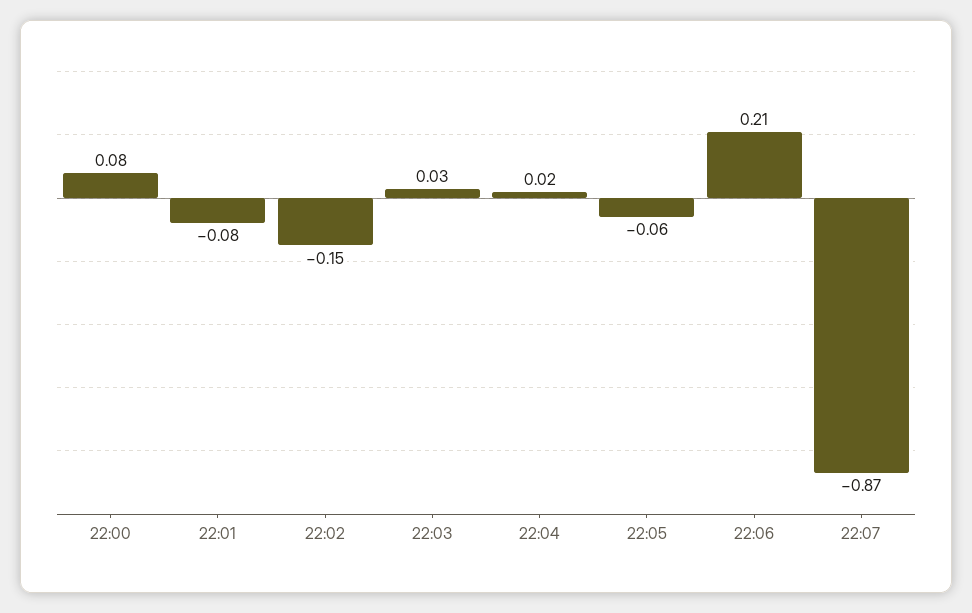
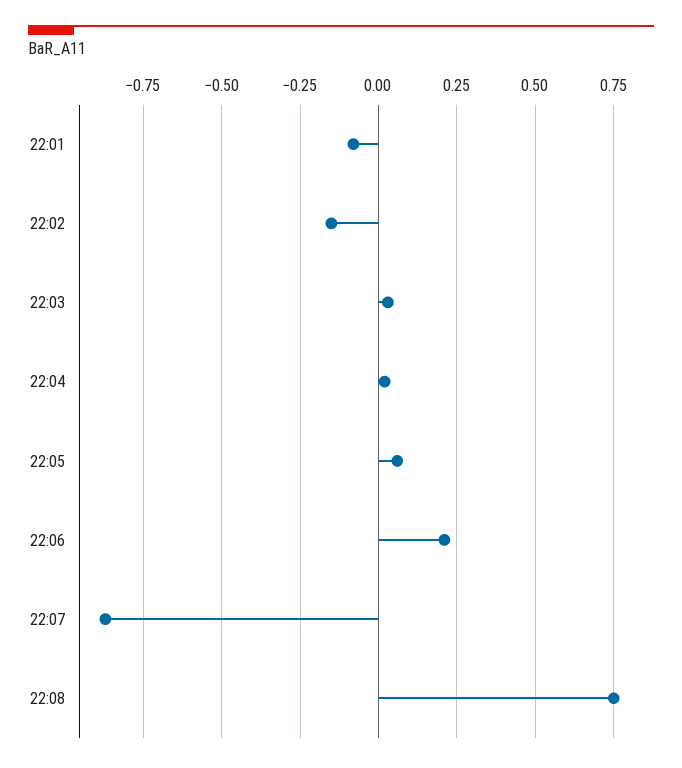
22:00: 0.08 -> none
22:05: -0.06 -> 0.05
22:08: none -> 0.75

